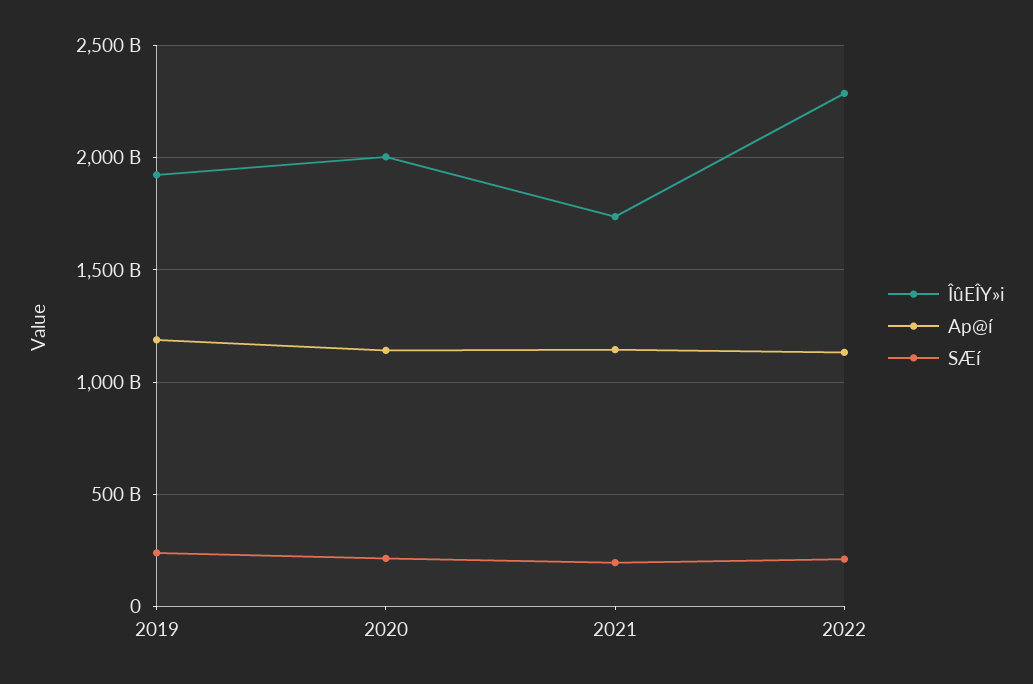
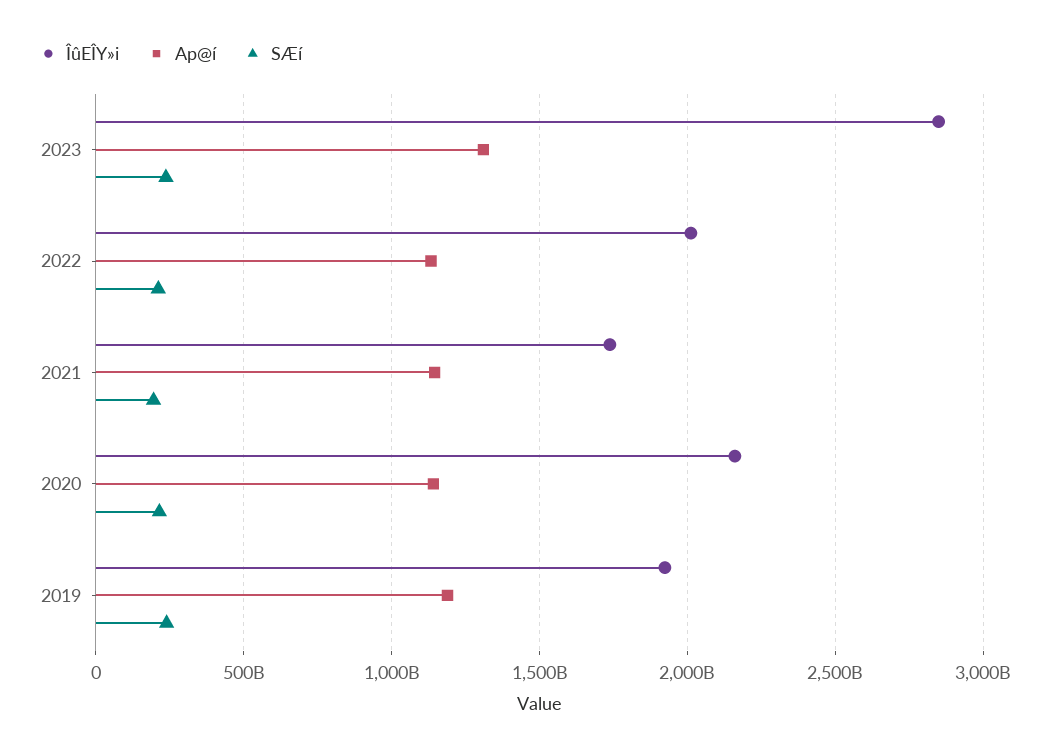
ÎûEÎY»i, 2020: 2000000000000 -> 2150000000000
ÎûEÎY»i, 2022: 2300000000000 -> 2000000000000
ÎûEÎY»i, 2023: none -> 2850000000000
Ap@í, 2023: none -> 1300000000000
SÆí, 2023: none -> 250000000000

